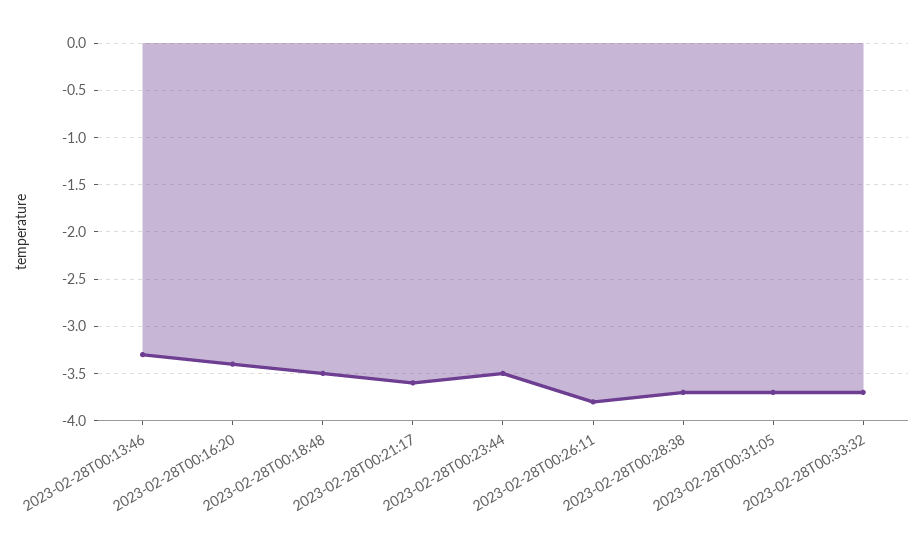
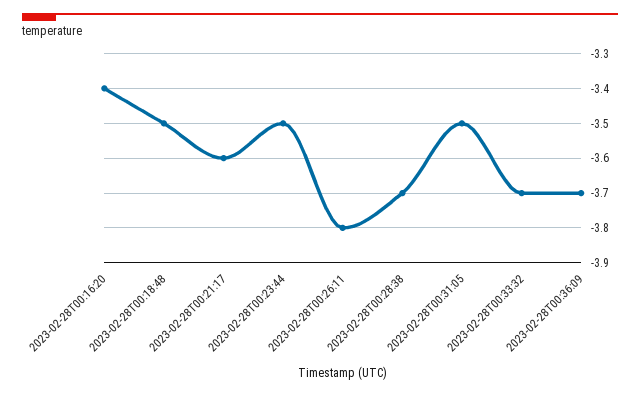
2023-02-28T00:13:46: -3.3 -> none
2023-02-28T00:31:05: -3.7 -> -3.5
2023-02-28T00:36:09: none -> -3.7

